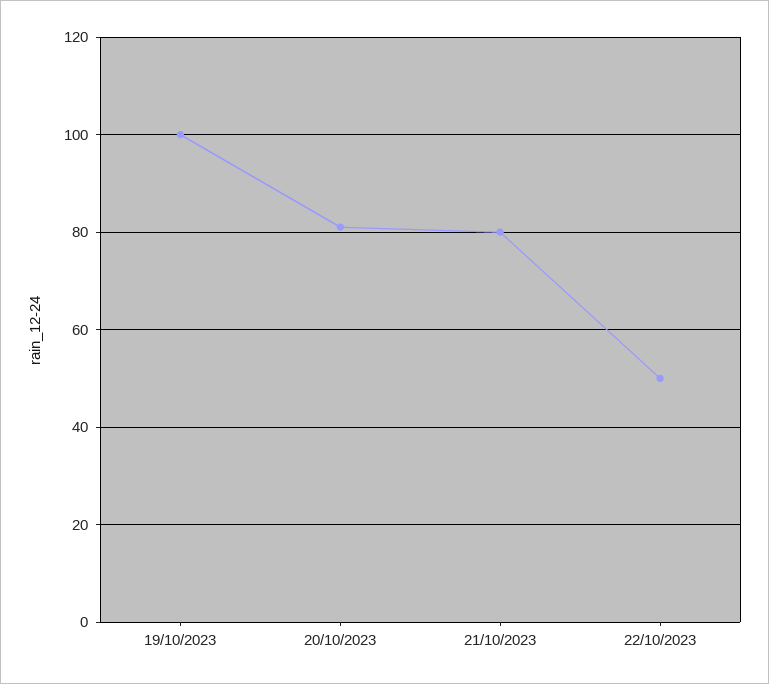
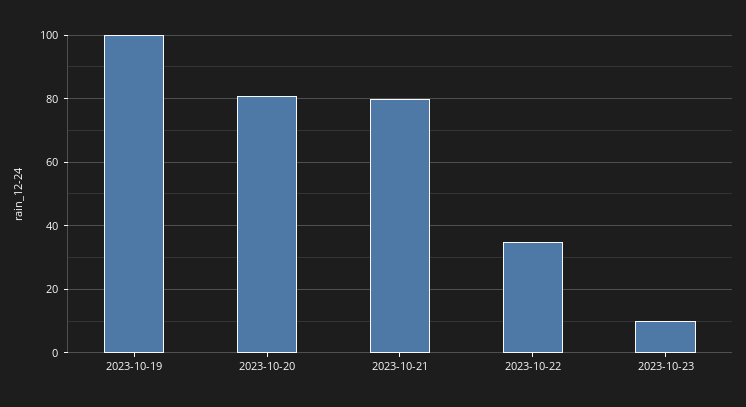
22/10/2023: 50 -> 35
2023-10-23: none -> 10

